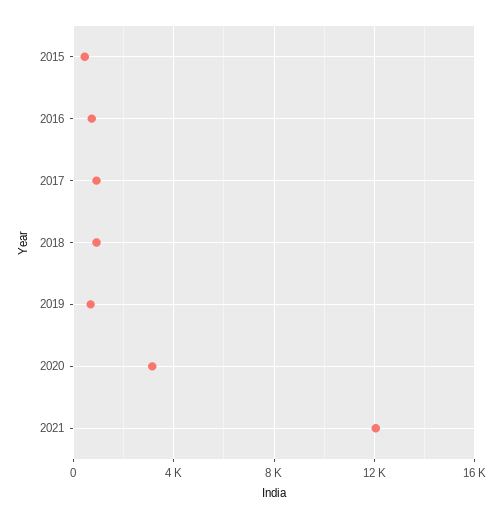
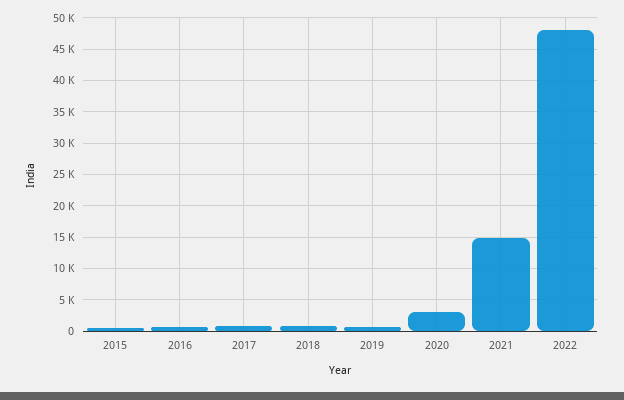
2021: 12000 -> 15000
2022: none -> 48000

